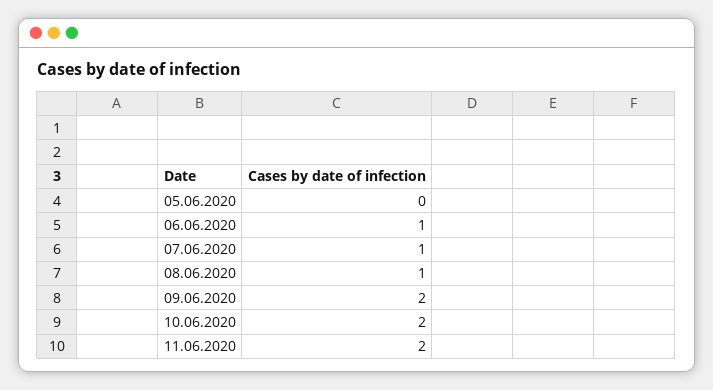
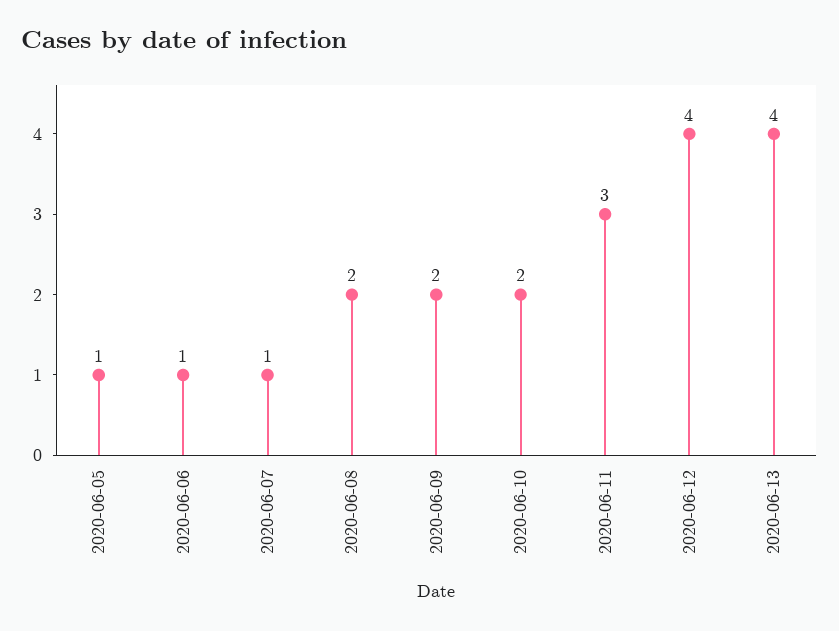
05.06.2020: 0 -> 1
08.06.2020: 1 -> 2
11.06.2020: 2 -> 3
2020-06-12: none -> 4
2020-06-13: none -> 4

